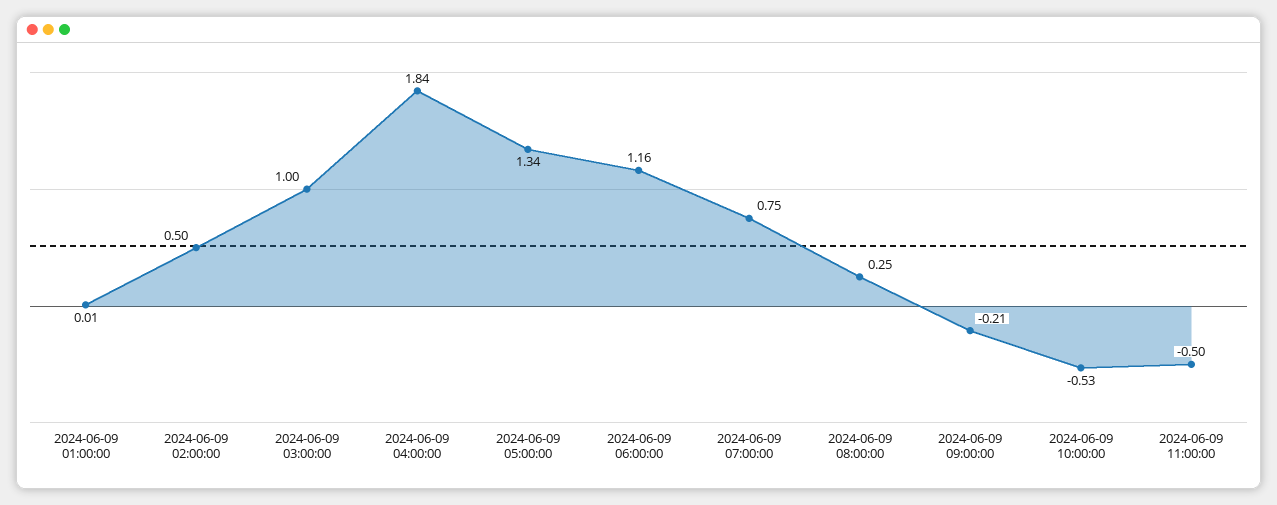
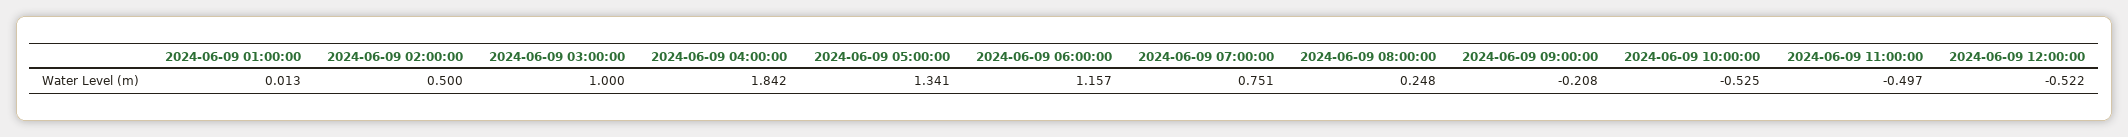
2024-06-09 12:00:00: none -> -0.522

